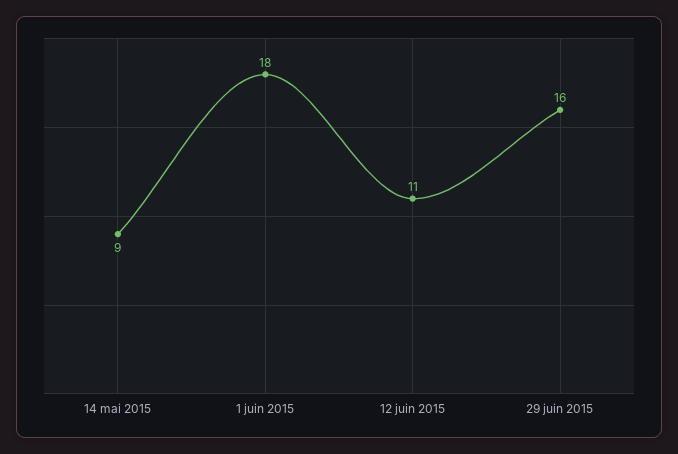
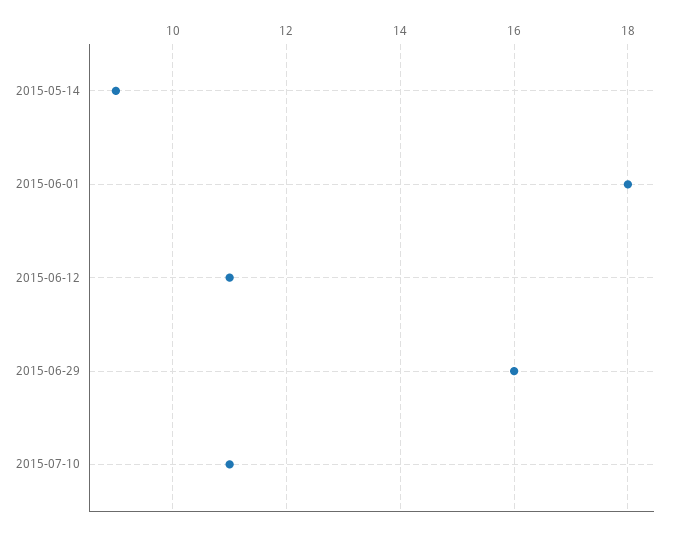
2015-07-10: none -> 11

